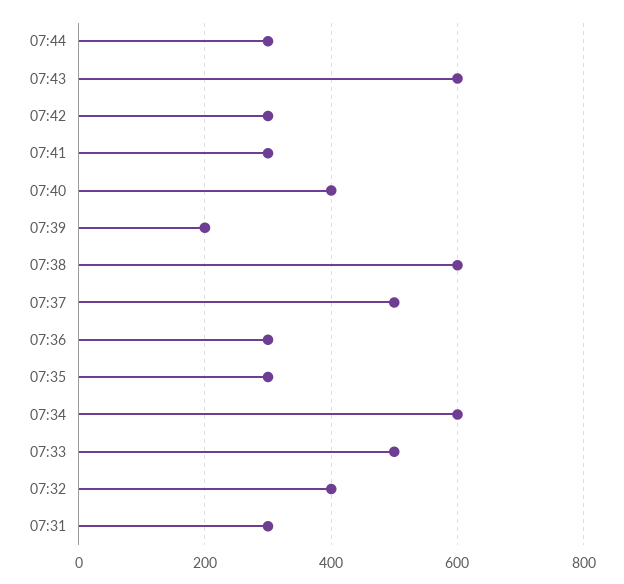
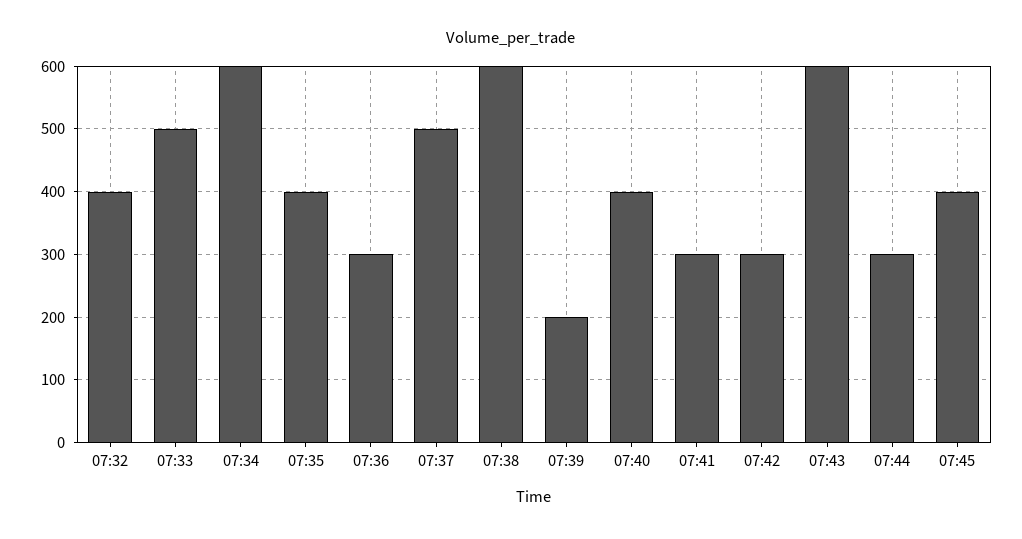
07:35: 300 -> 400
07:31: 300 -> none
07:45: none -> 400

